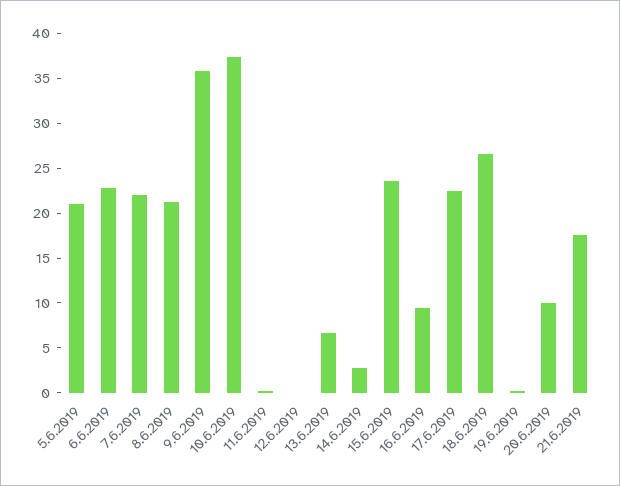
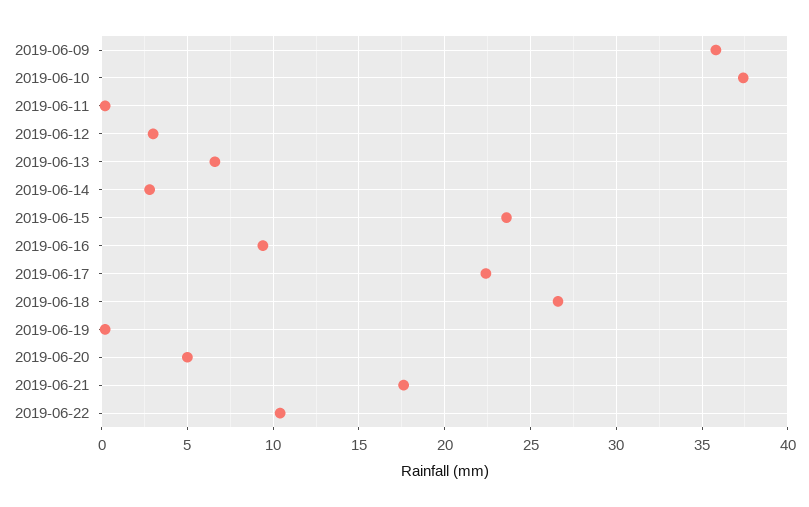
5.6.2019: 21 -> none
6.6.2019: 23 -> none
7.6.2019: 22 -> none
8.6.2019: 21 -> none
12.6.2019: 0 -> 3
20.6.2019: 10 -> 5
2019-06-22: none -> 10.5

